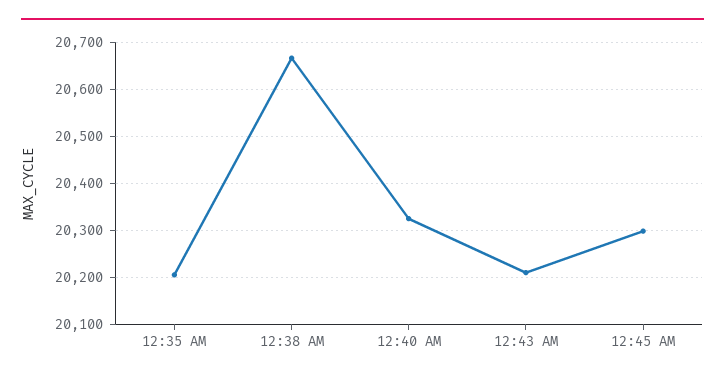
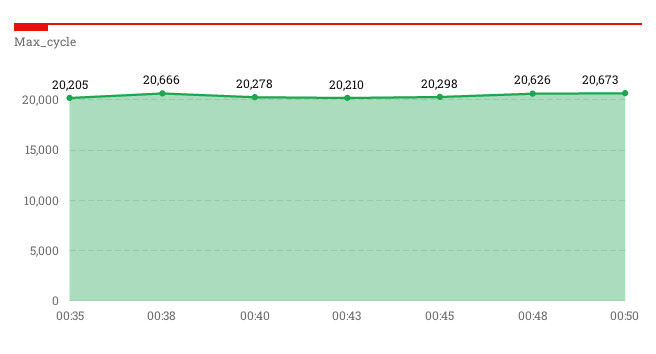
12:40 AM: 20320 -> 20278
00:48: none -> 20626
00:50: none -> 20673

